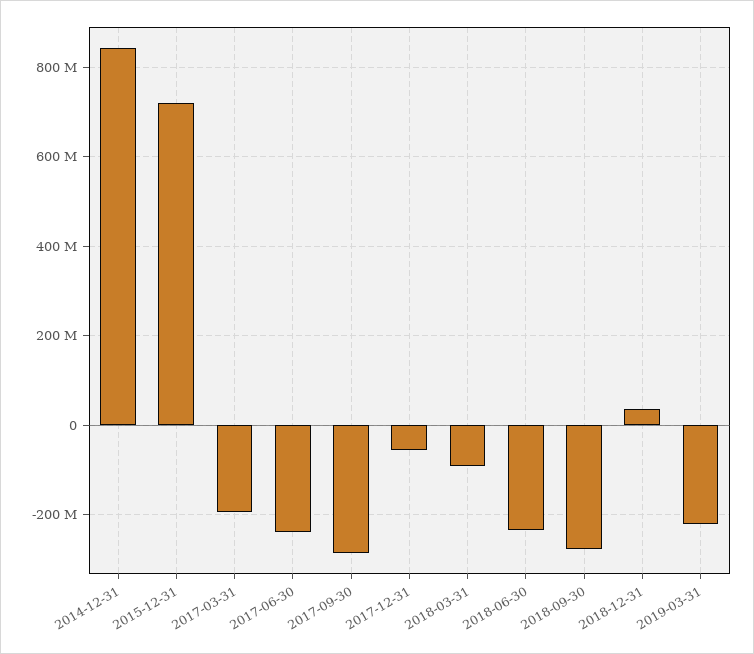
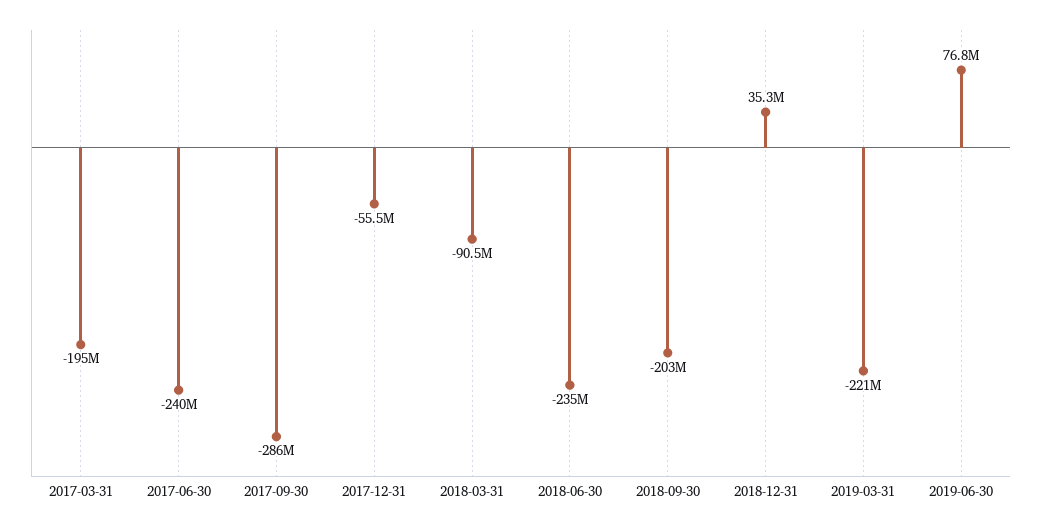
2014-12-31: 840000000 -> none
2015-12-31: 720000000 -> none
2018-09-30: -280000000 -> -203000000
2019-06-30: none -> 76800000

